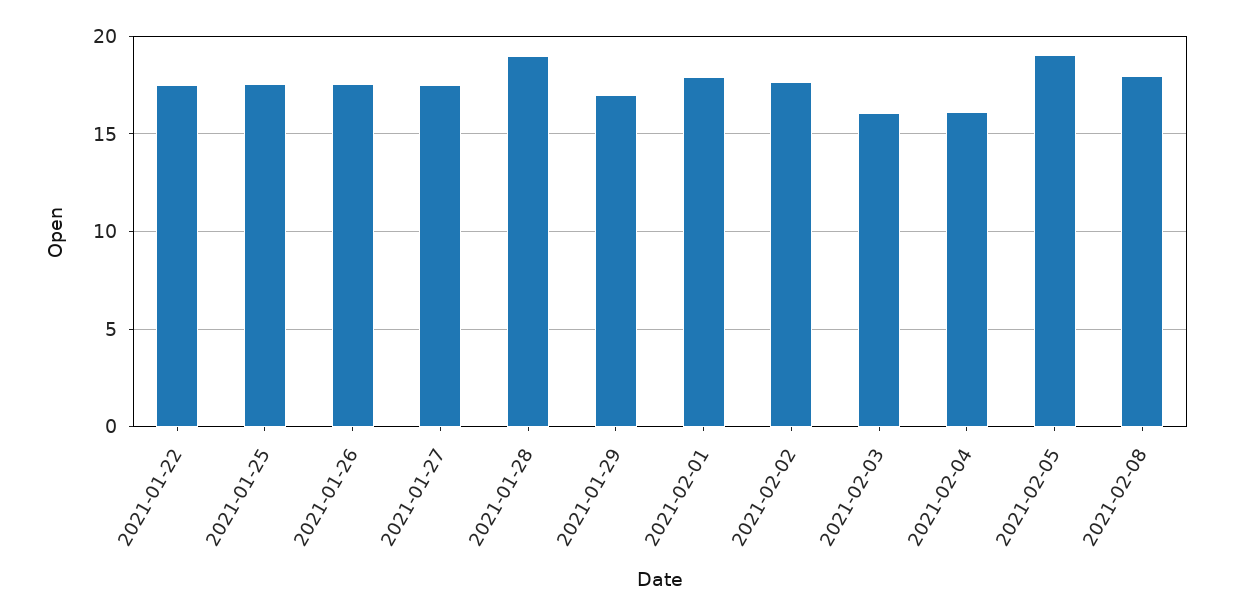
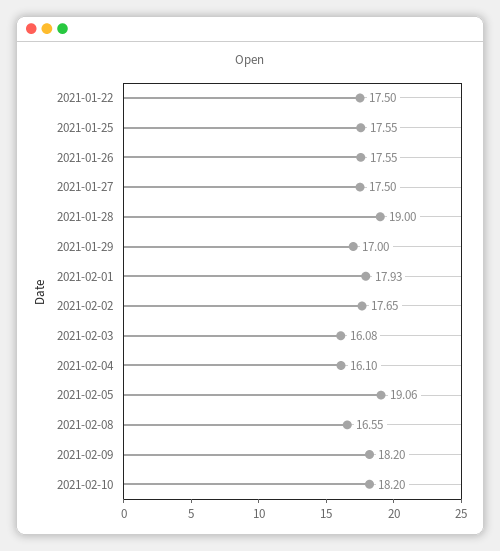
2021-02-08: 18 -> 16.55
2021-02-09: none -> 18.2
2021-02-10: none -> 18.2

